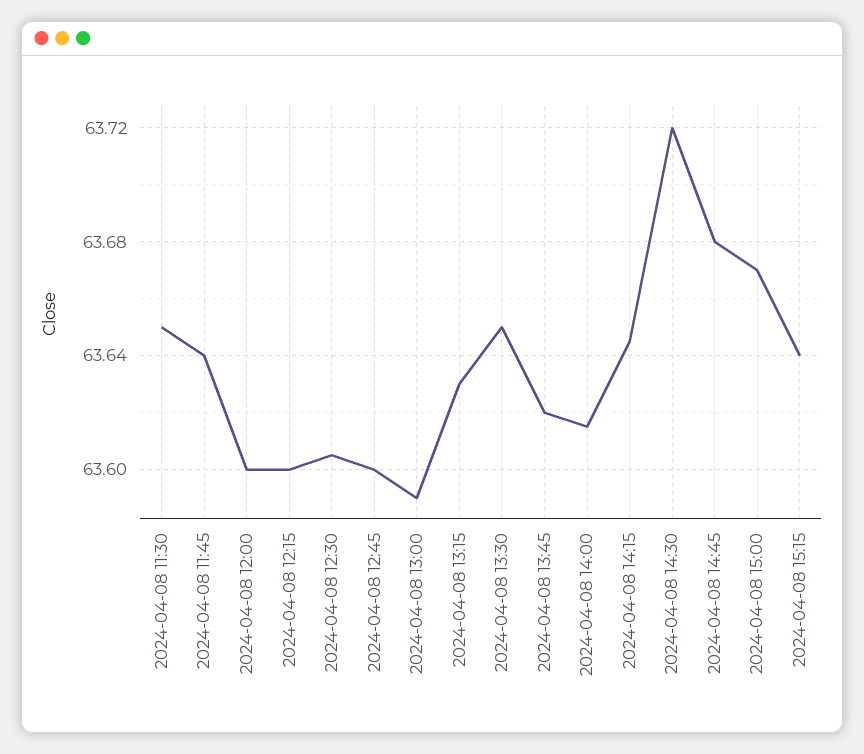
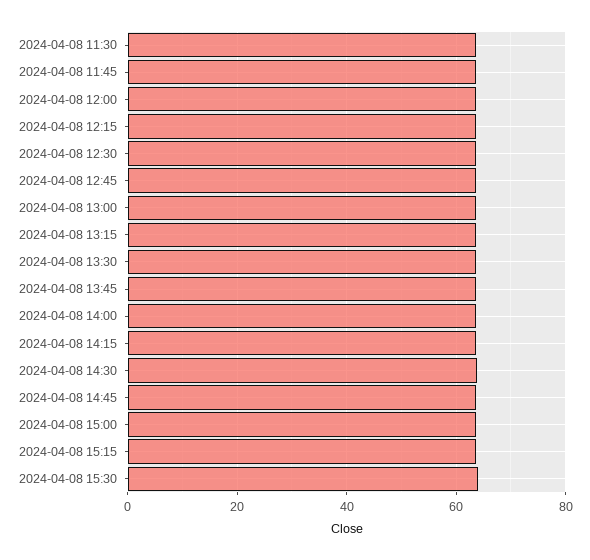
2024-04-08 15:30: none -> 64

